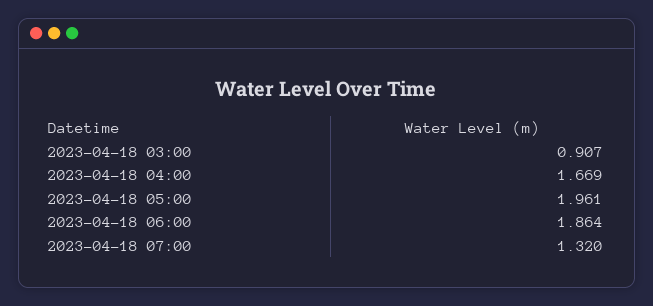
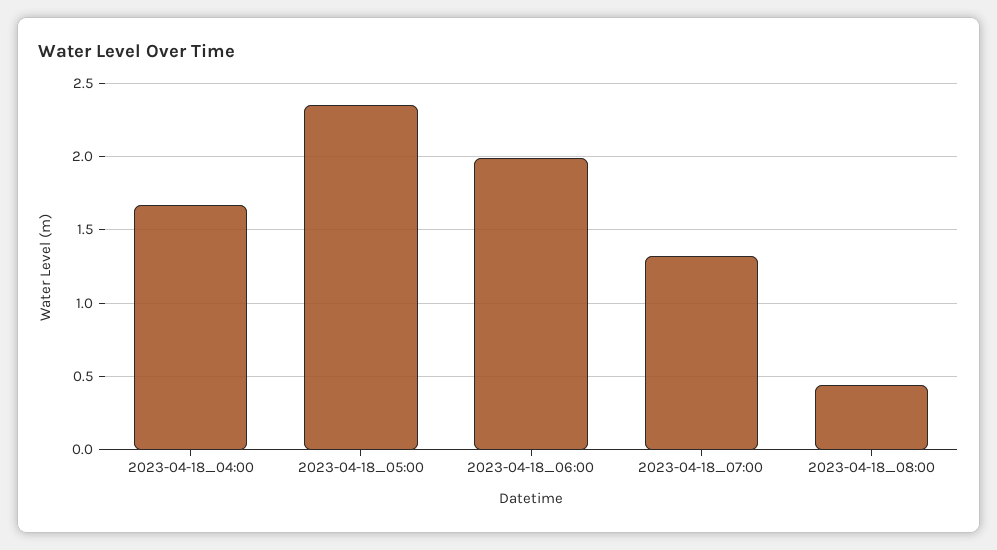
2023-04-18 03:00: 0.907 -> none
2023-04-18 05:00: 1.961 -> 2.35
2023-04-18 06:00: 1.864 -> 2
2023-04-18_08:00: none -> 0.45

